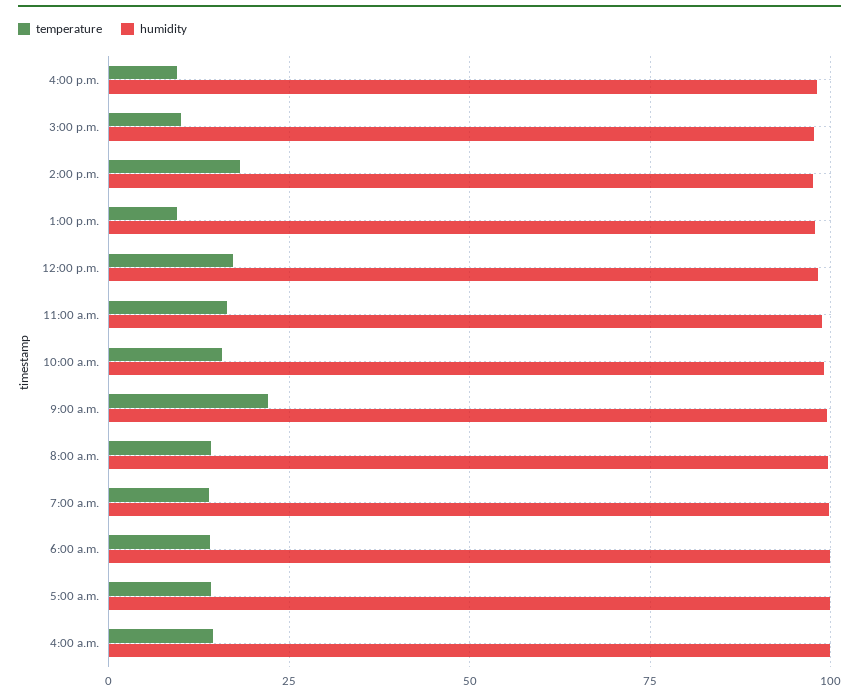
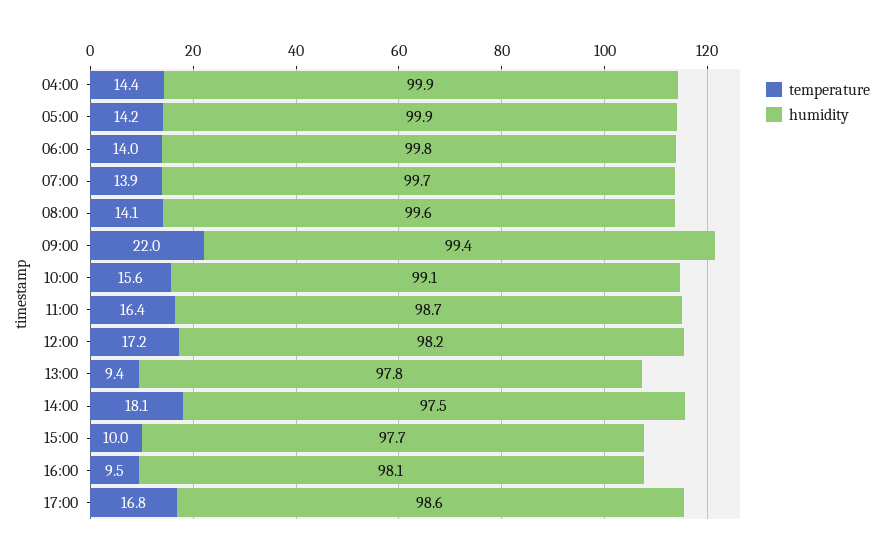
temperature, 17:00: none -> 16.8
humidity, 17:00: none -> 98.6

